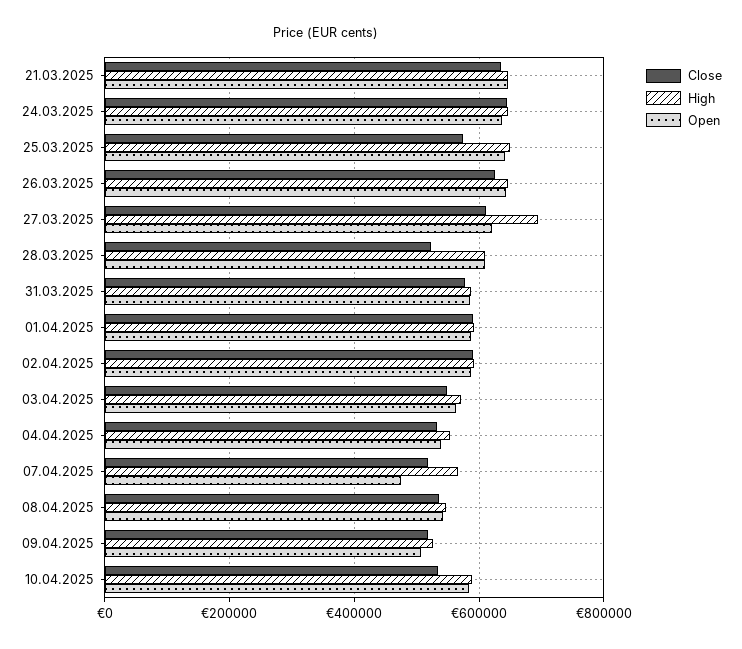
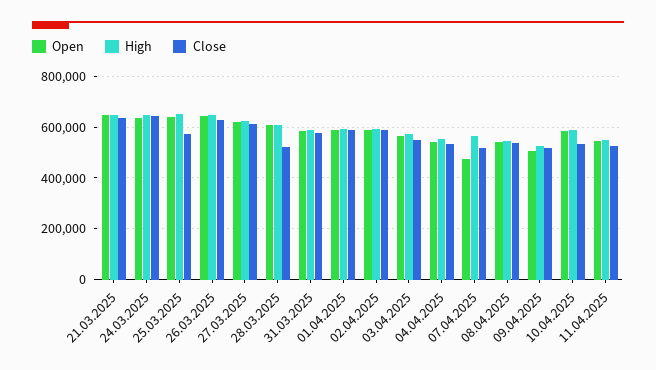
High, 27.03.2025: 700000 -> 625000
Open, 11.04.2025: none -> 550000
High, 11.04.2025: none -> 550000
Close, 11.04.2025: none -> 525000

